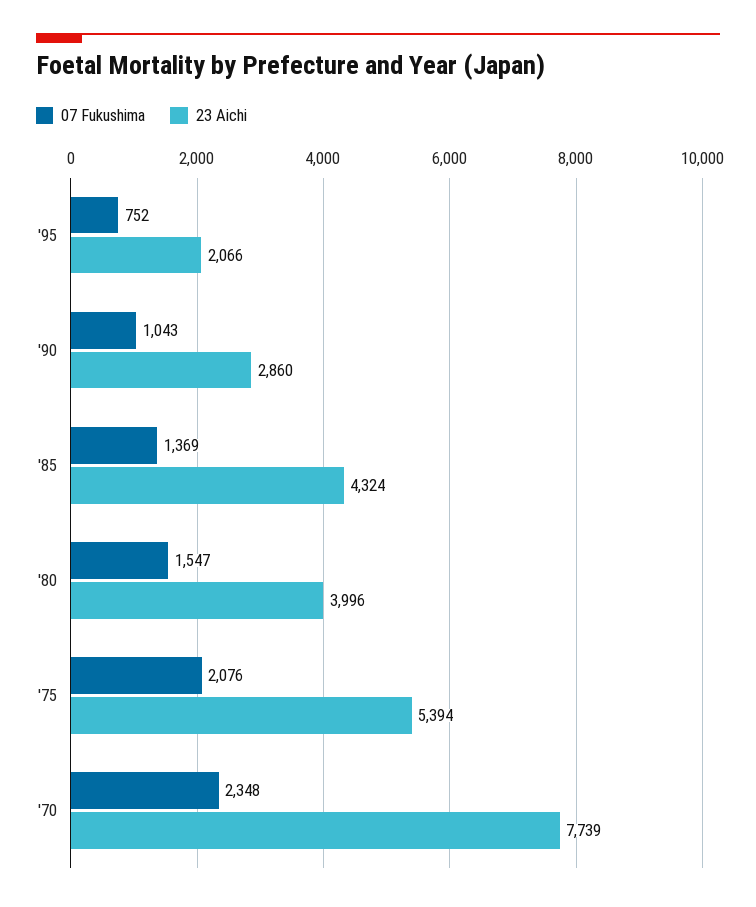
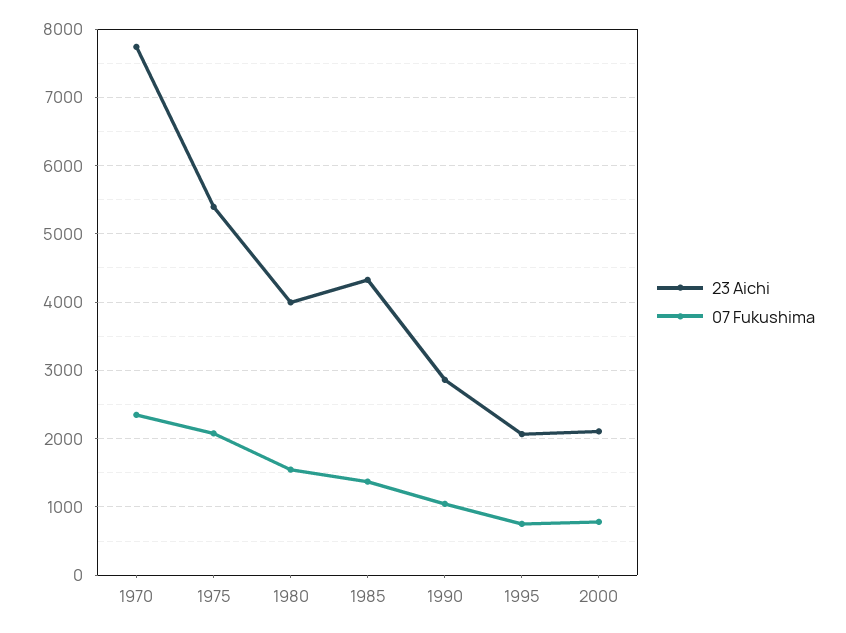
23 Aichi, 2000: none -> 2100
07 Fukushima, 2000: none -> 800

